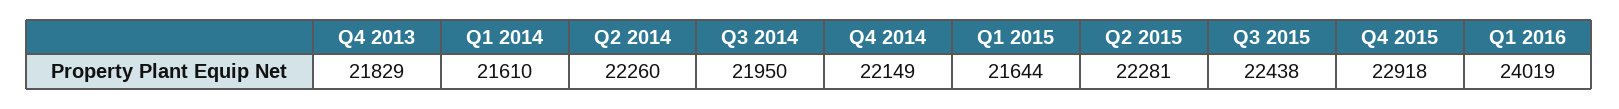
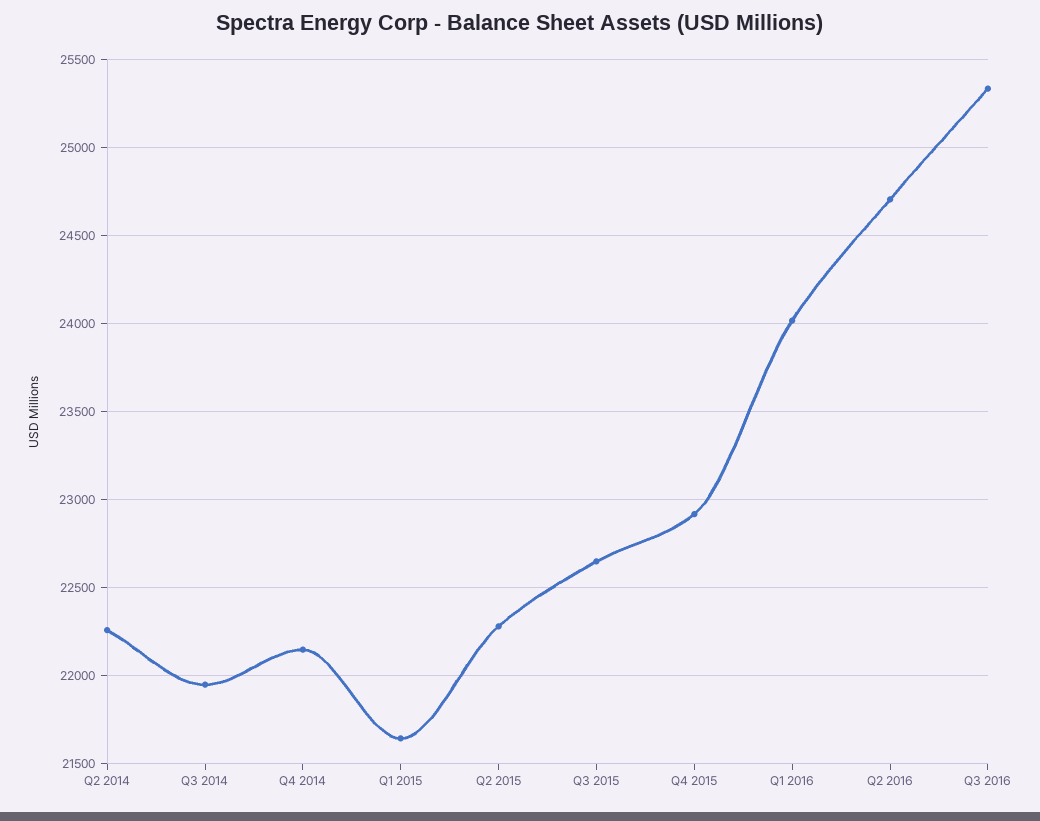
Q4 2013: 21829 -> none
Q1 2014: 21610 -> none
Q3 2015: 22438 -> 22650
Q2 2016: none -> 24700
Q3 2016: none -> 25350

